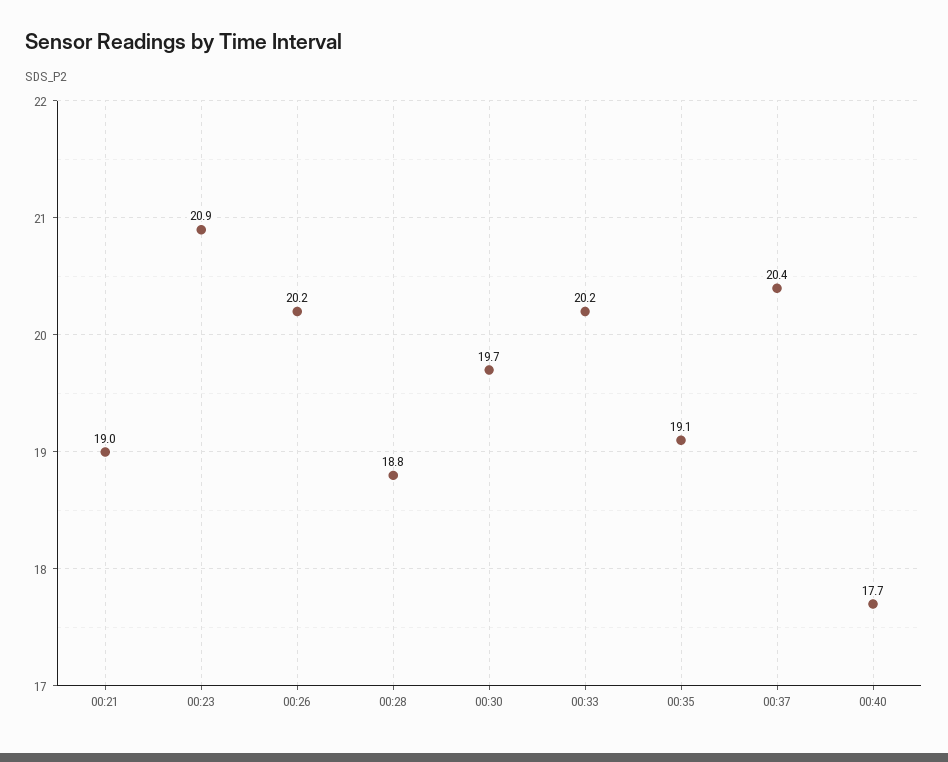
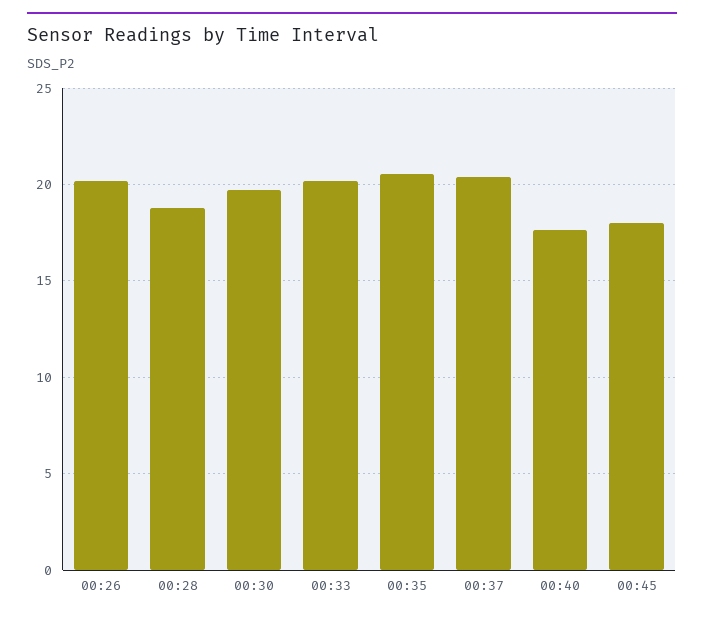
00:21: 19 -> none
00:23: 20.9 -> none
00:35: 19.1 -> 20.5
00:45: none -> 18

